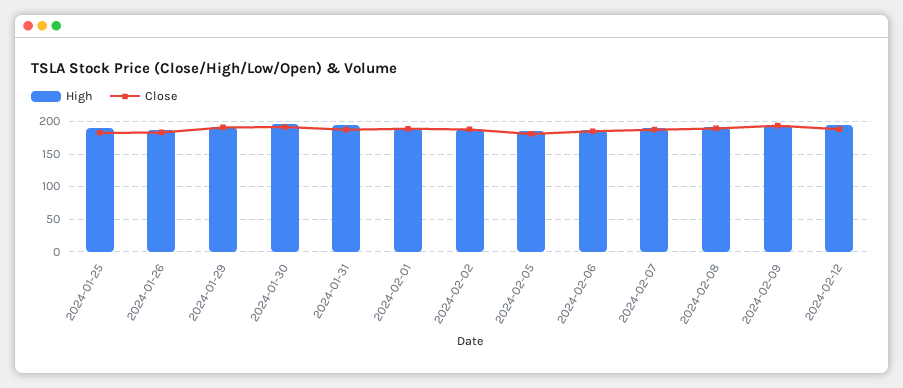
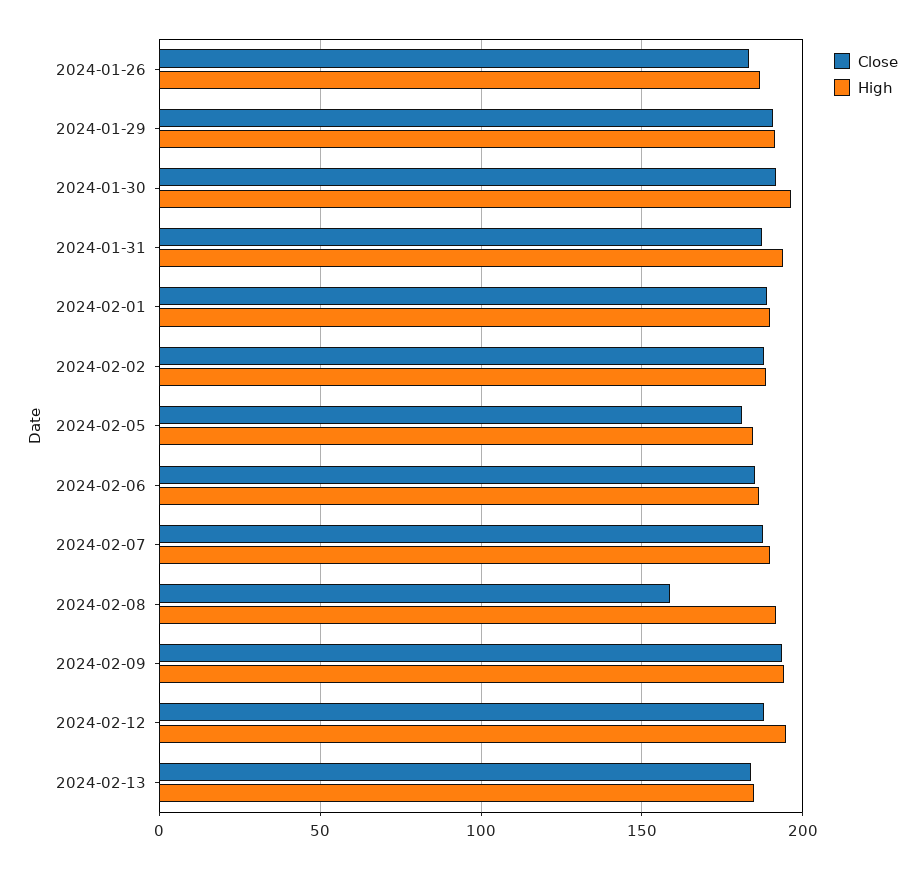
High, 2024-01-25: 190 -> none
Close, 2024-01-25: 180 -> none
Close, 2024-02-08: 190 -> 160
Close, 2024-02-13: none -> 185
High, 2024-02-13: none -> 185

